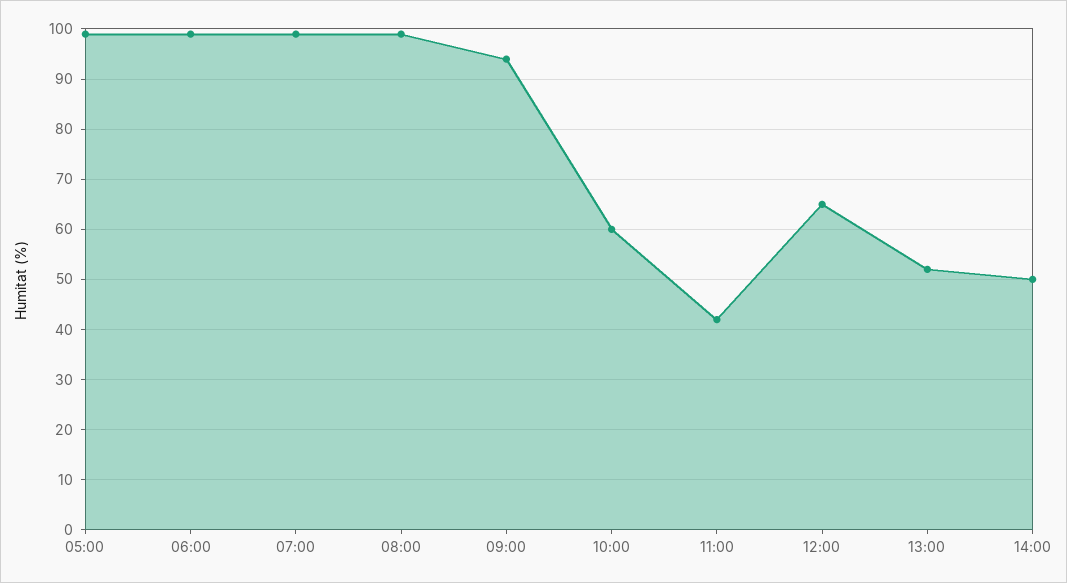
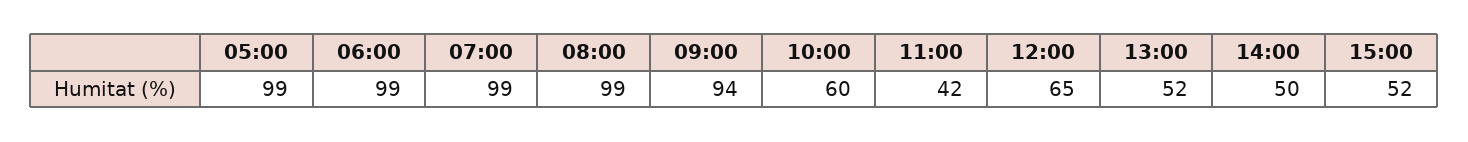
15:00: none -> 52

